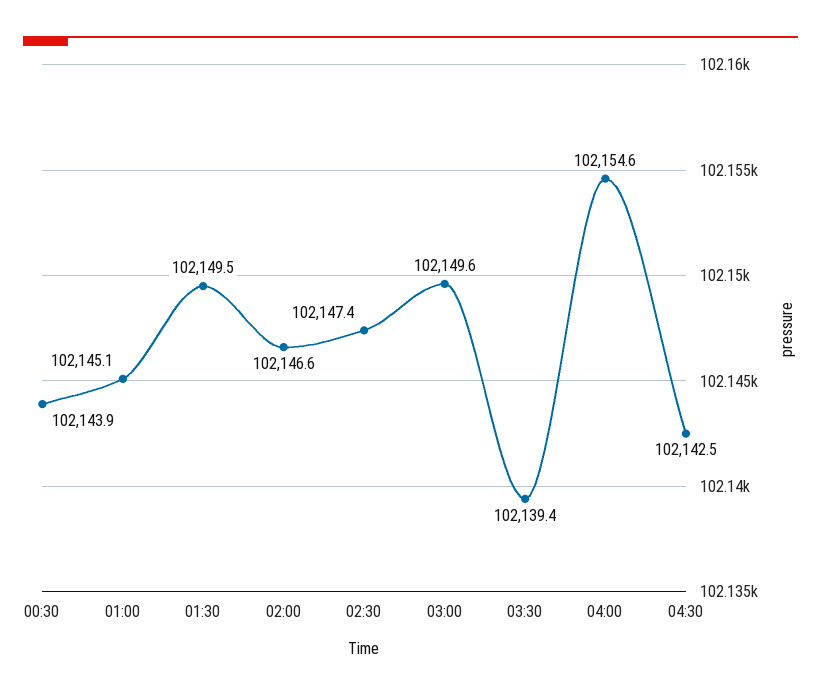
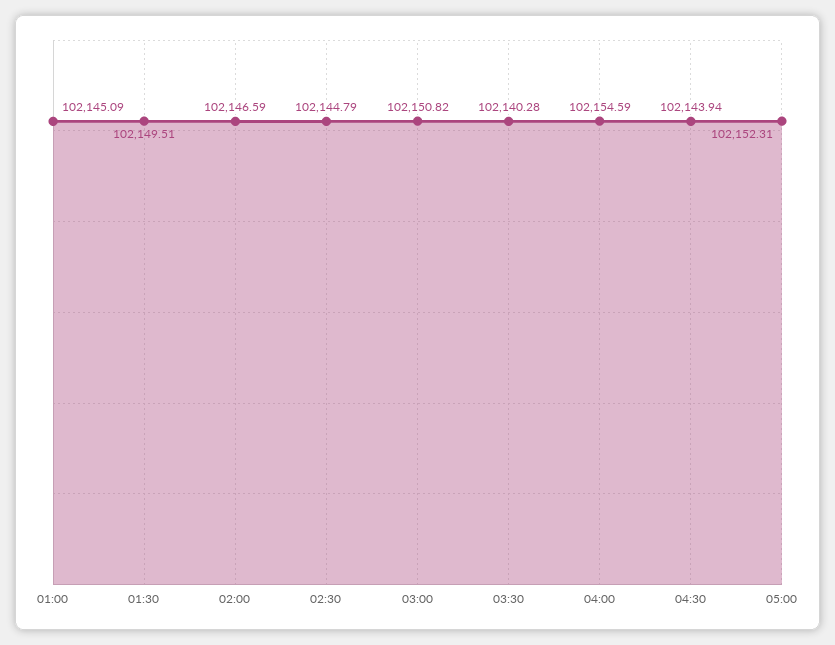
00:30: 102143.9 -> none
02:30: 102147.4 -> 102144.79
03:00: 102149.6 -> 102150.82
03:30: 102139.4 -> 102140.28
04:30: 102142.5 -> 102143.94
05:00: none -> 102152.31

